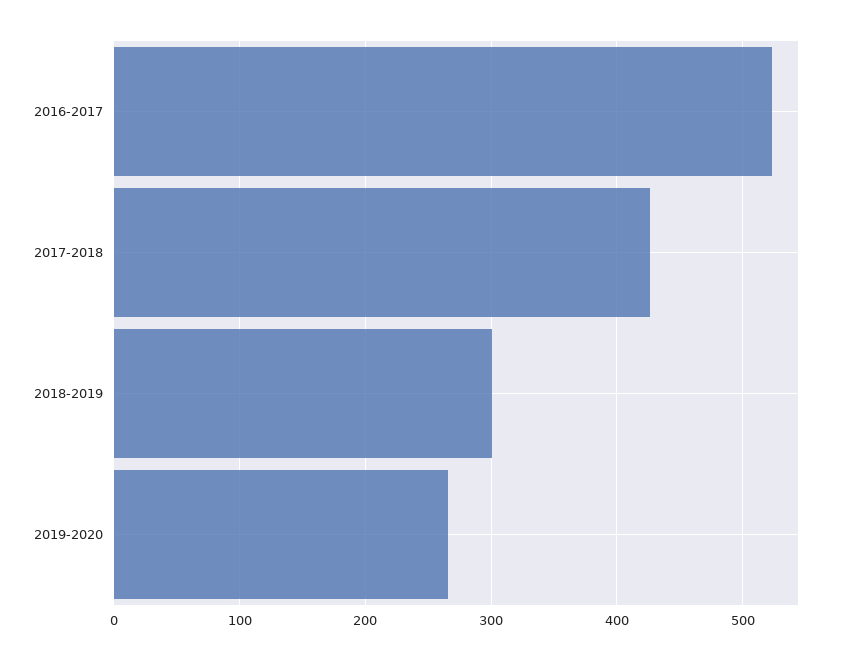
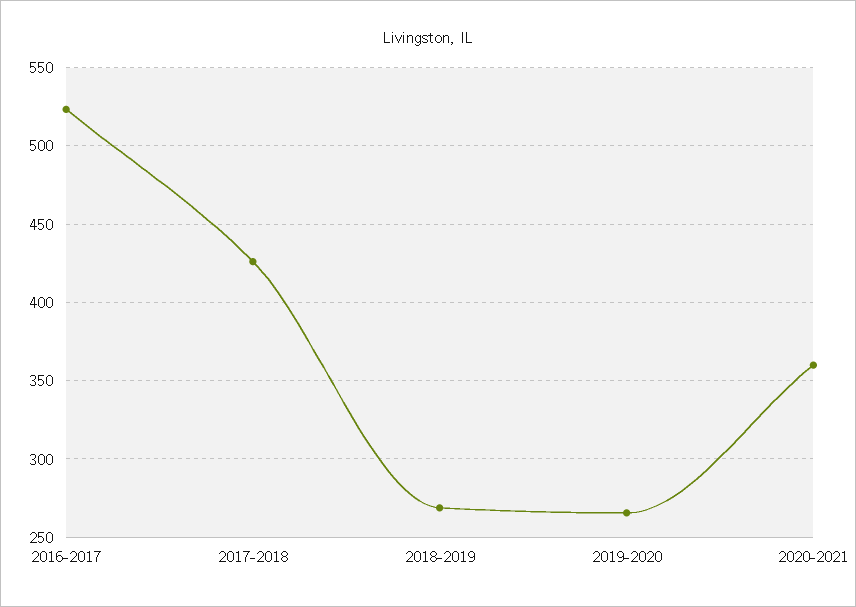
2018-2019: 300 -> 270
2020-2021: none -> 360

